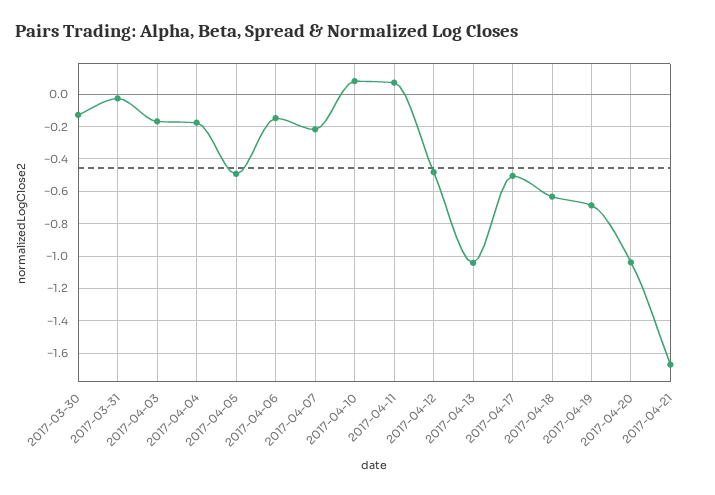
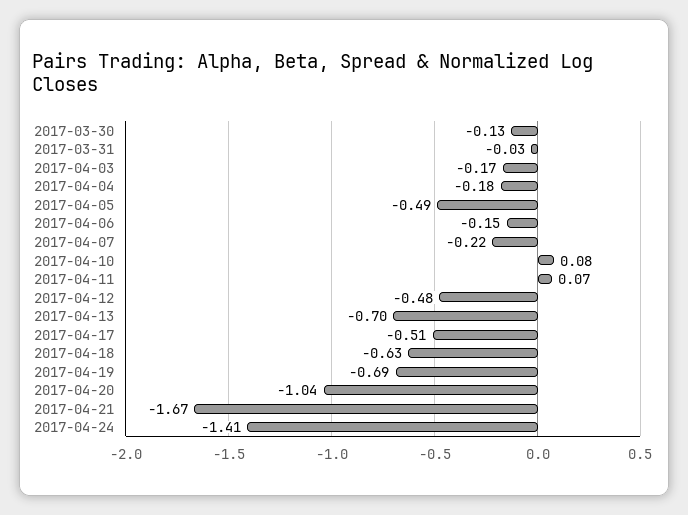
2017-04-13: -1.05 -> -0.7
2017-04-24: none -> -1.41

